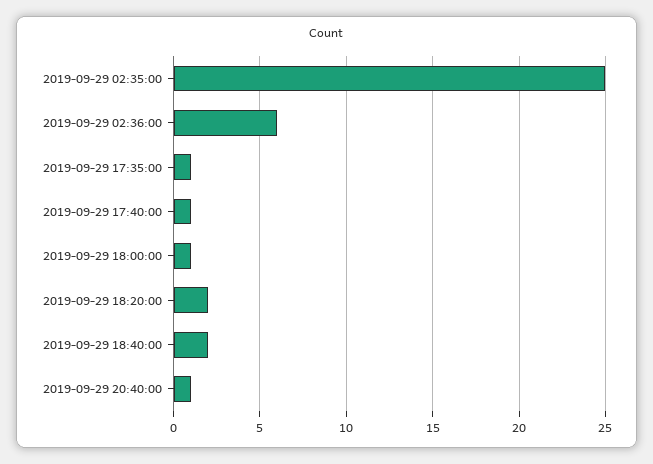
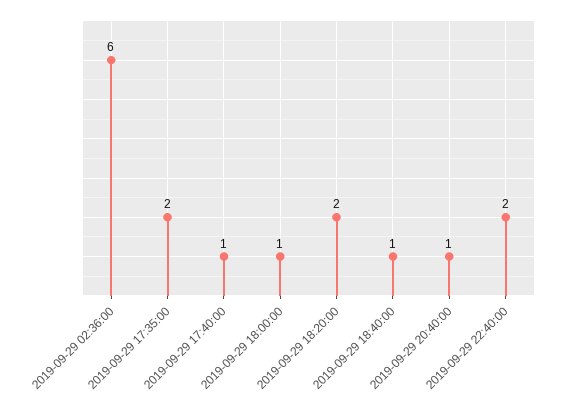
2019-09-29 02:35:00: 25 -> none
2019-09-29 17:35:00: 1 -> 2
2019-09-29 18:40:00: 2 -> 1
2019-09-29 22:40:00: none -> 2

